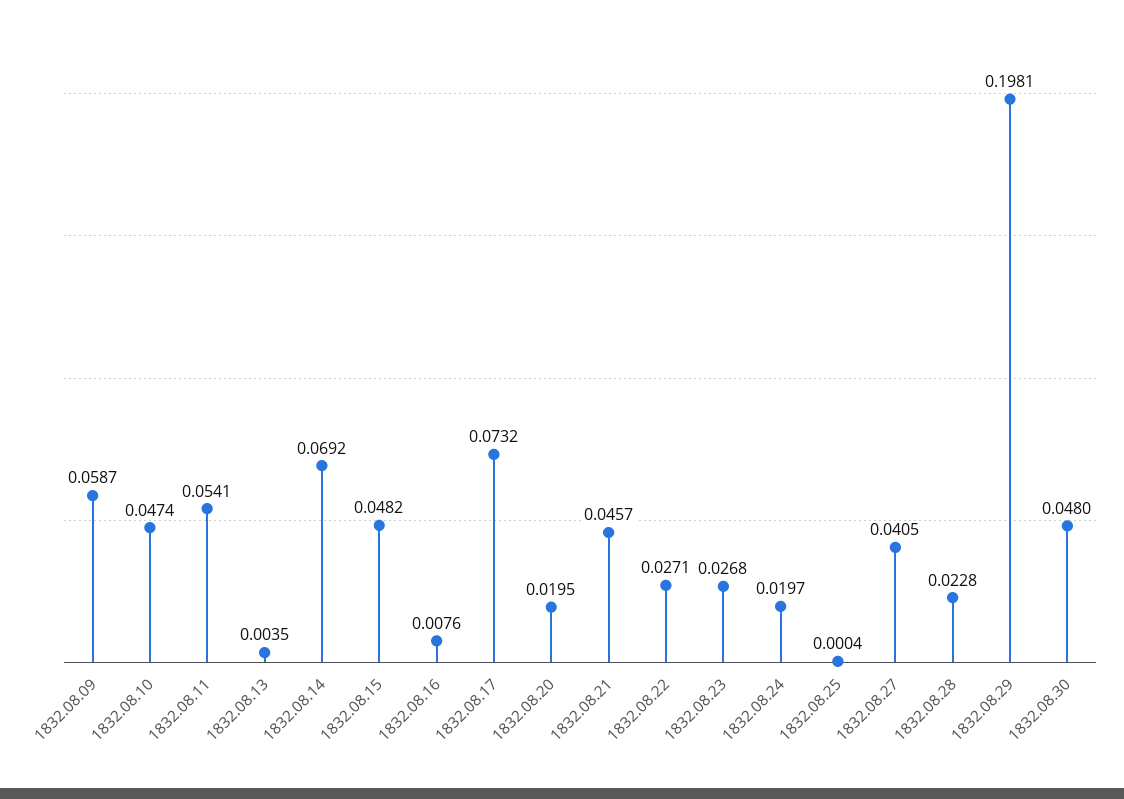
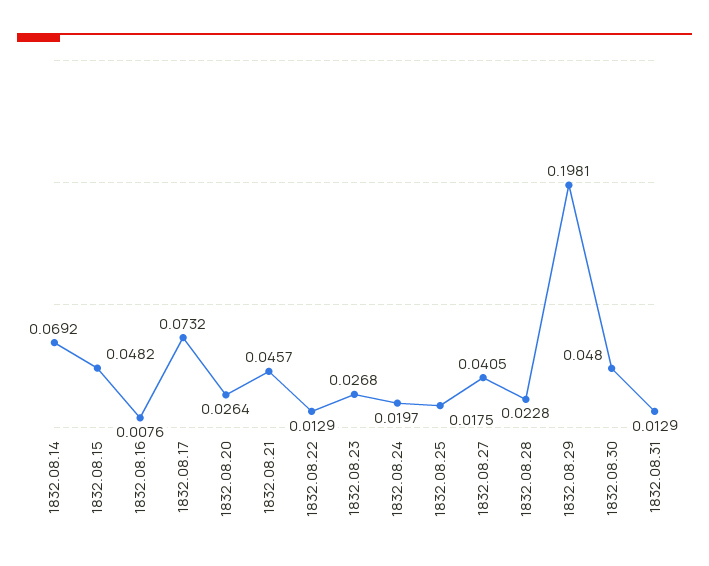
1832.08.09: 0.0587 -> none
1832.08.10: 0.0474 -> none
1832.08.11: 0.0541 -> none
1832.08.13: 0.0035 -> none
1832.08.20: 0.0195 -> 0.0264
1832.08.22: 0.0271 -> 0.0129
1832.08.25: 0.0004 -> 0.0175
1832.08.31: none -> 0.0129

